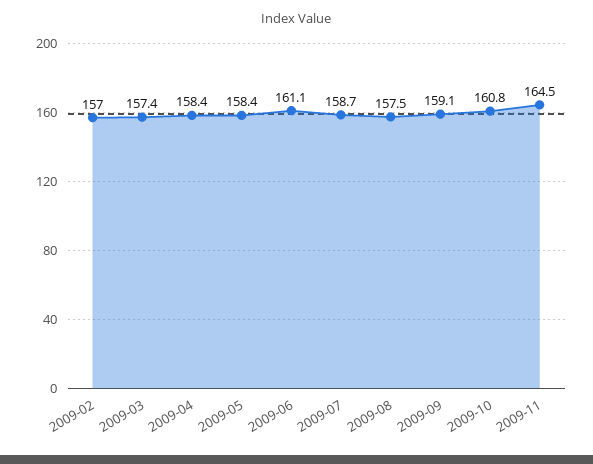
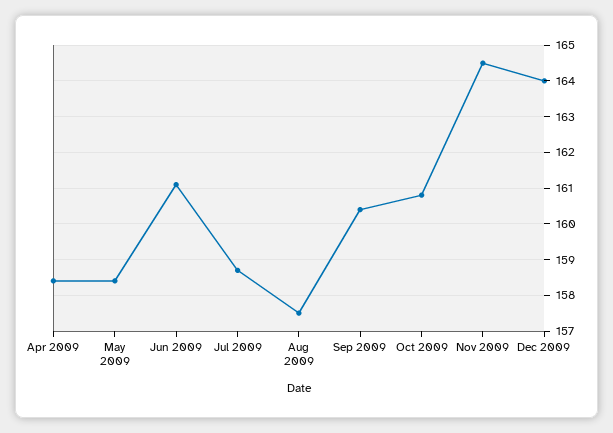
2009-02: 157 -> none
2009-03: 157.4 -> none
2009-09: 159.1 -> 160.5
Dec 2009: none -> 164

